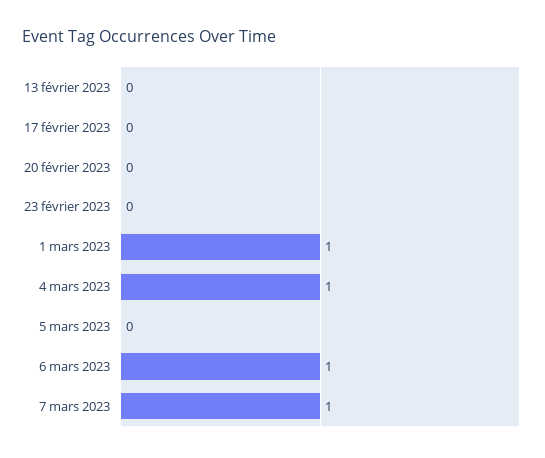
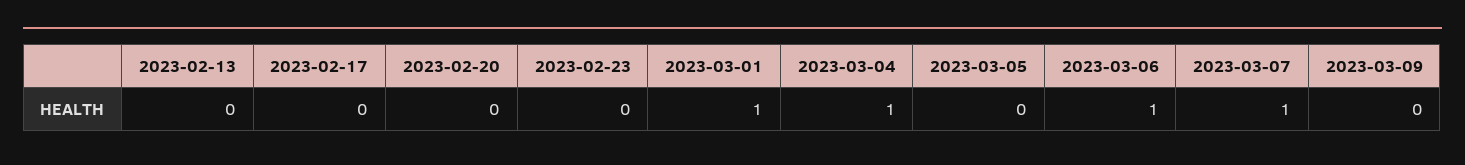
2023-03-09: none -> 0

